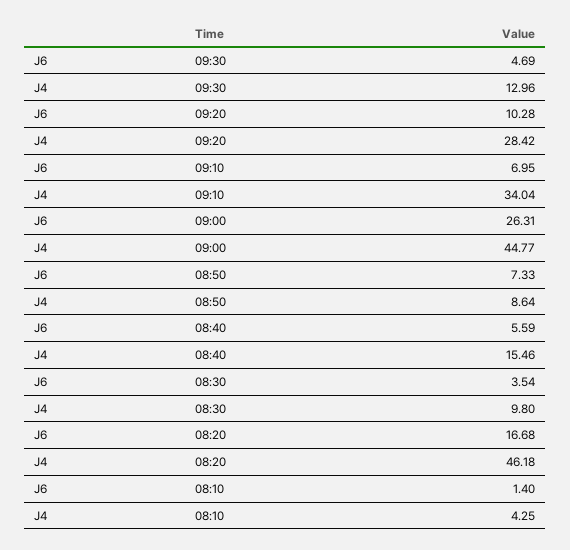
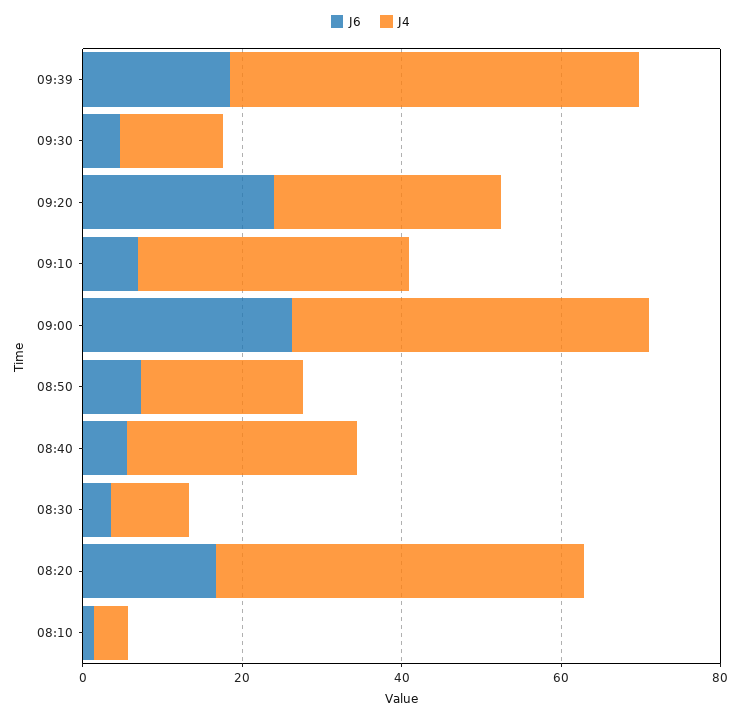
J6, 09:20: 10.28 -> 25
J4, 08:50: 8.64 -> 20
J4, 08:40: 15.46 -> 30
J6, 09:39: none -> 20
J4, 09:39: none -> 50

